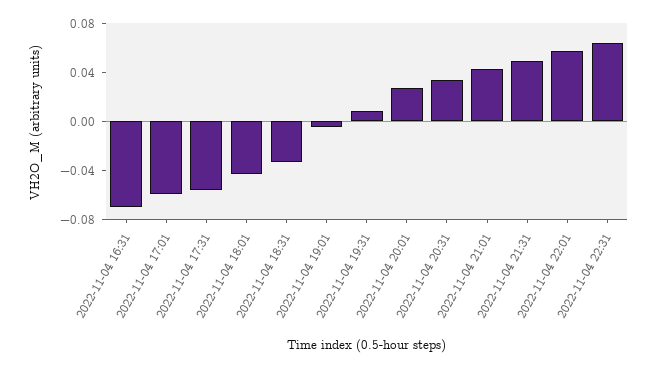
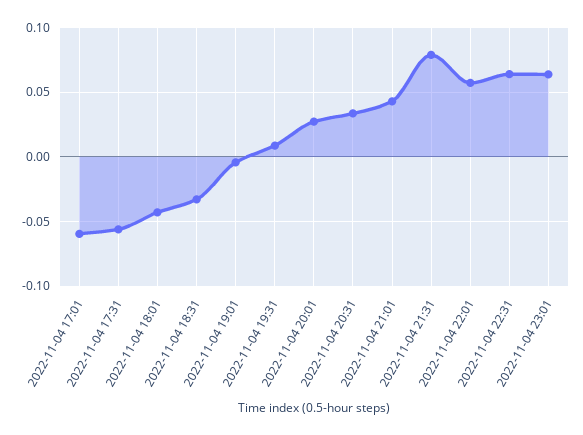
2022-11-04 16:31: -0.07 -> none
2022-11-04 21:31: 0.05 -> 0.08
2022-11-04 23:01: none -> 0.065

